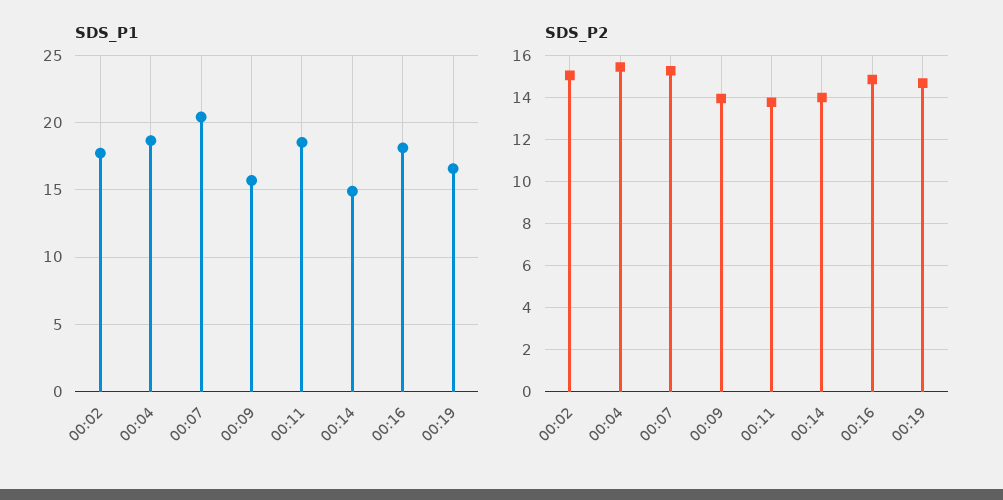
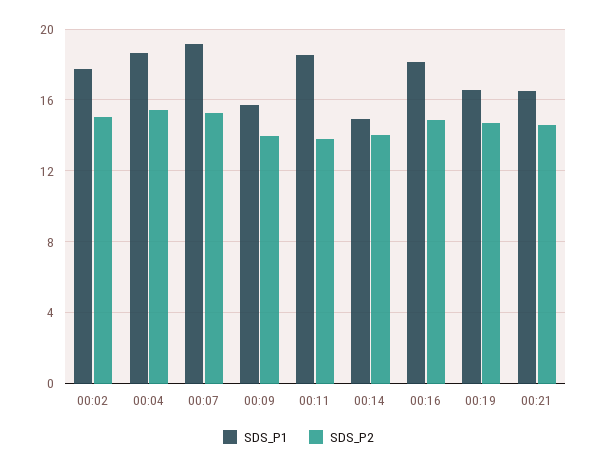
SDS_P1, 00:07: 20.5 -> 19
SDS_P1, 00:21: none -> 16.5
SDS_P2, 00:21: none -> 14.5

